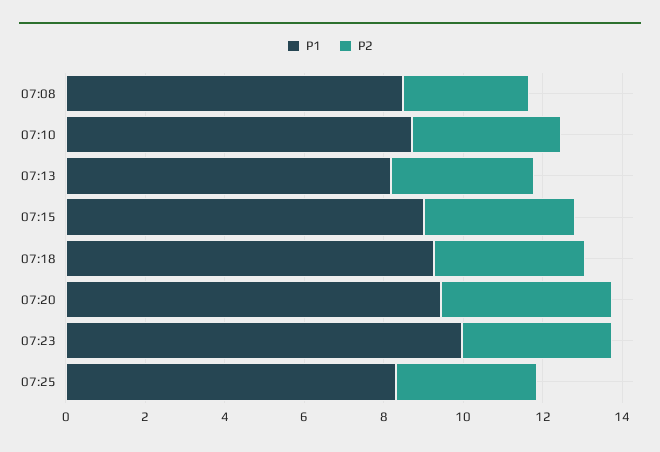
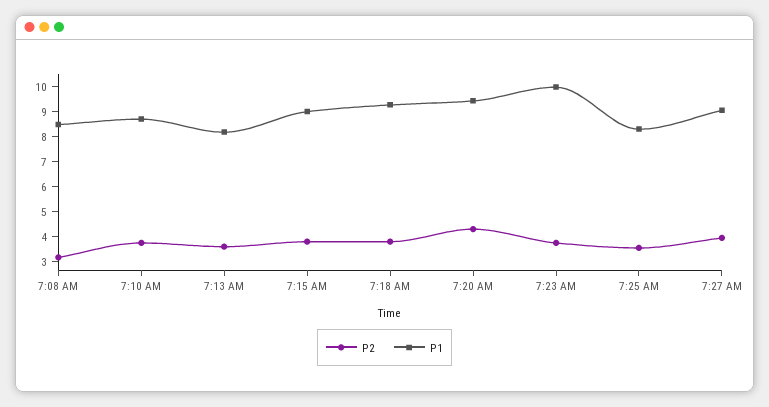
P2, 7:27 AM: none -> 4
P1, 7:27 AM: none -> 9

